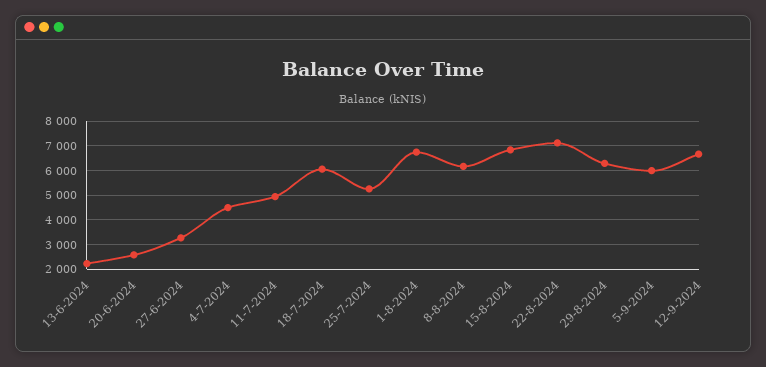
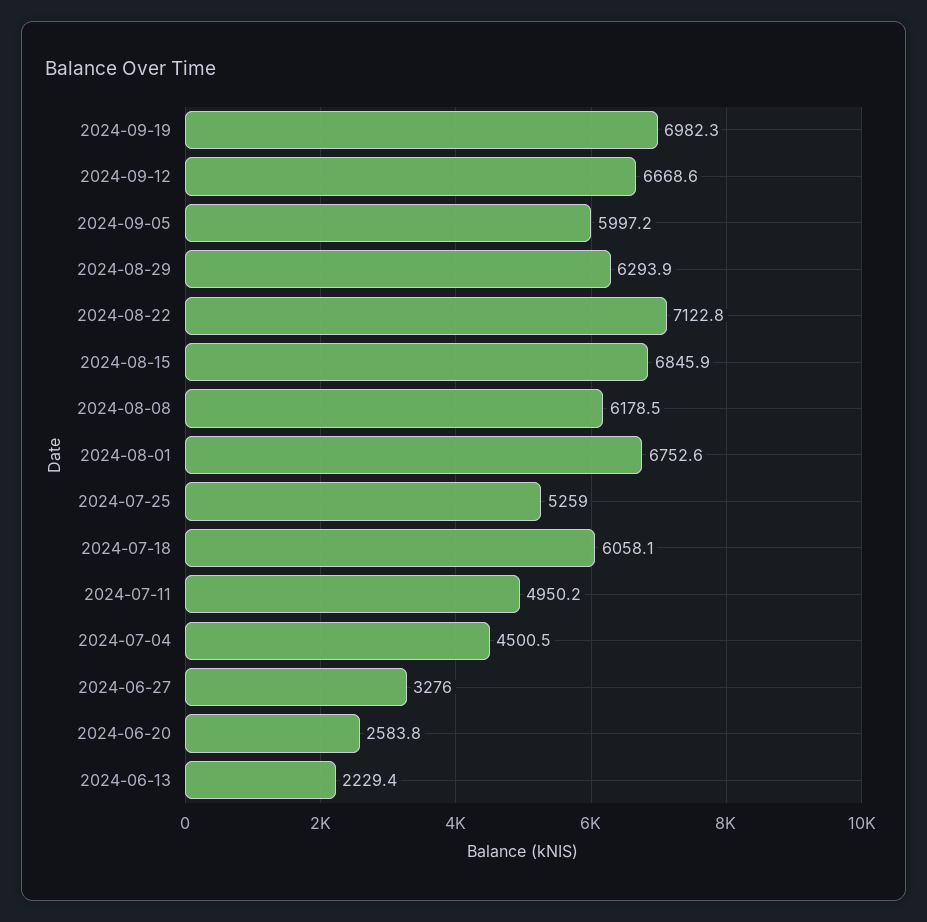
2024-09-19: none -> 6982.3

